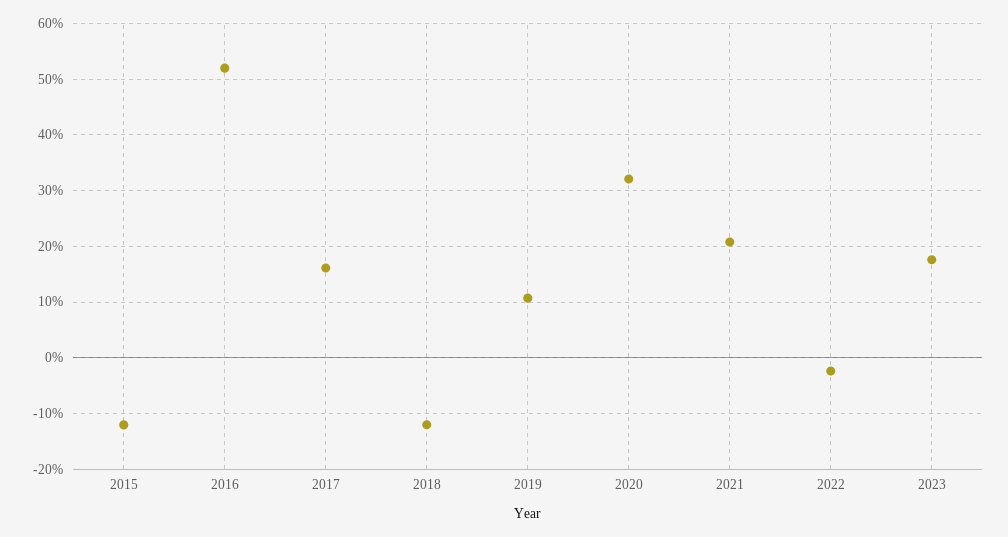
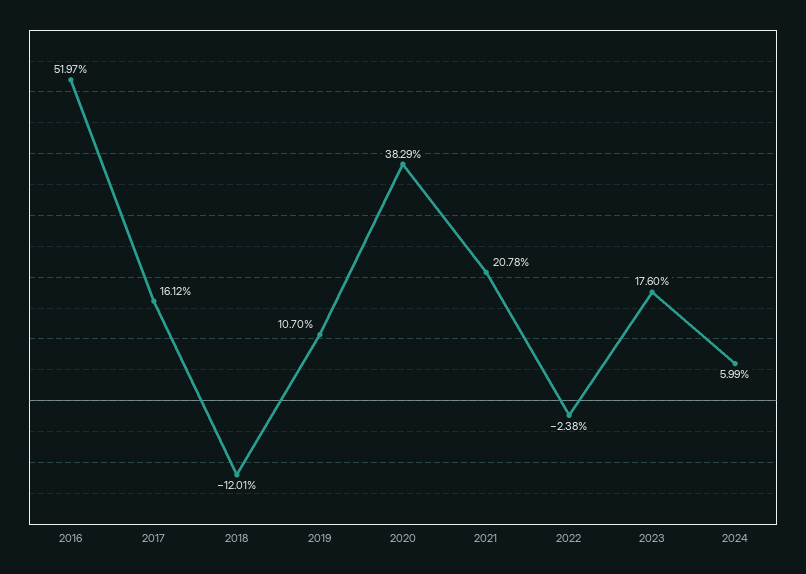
2015: -12 -> none
2020: 32 -> 38.29
2024: none -> 5.99

